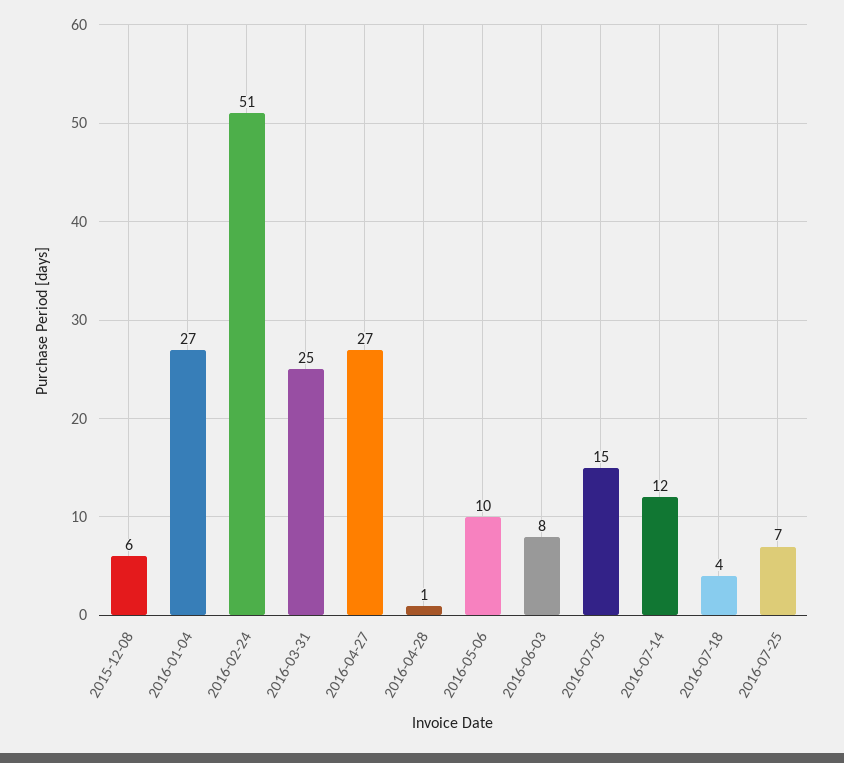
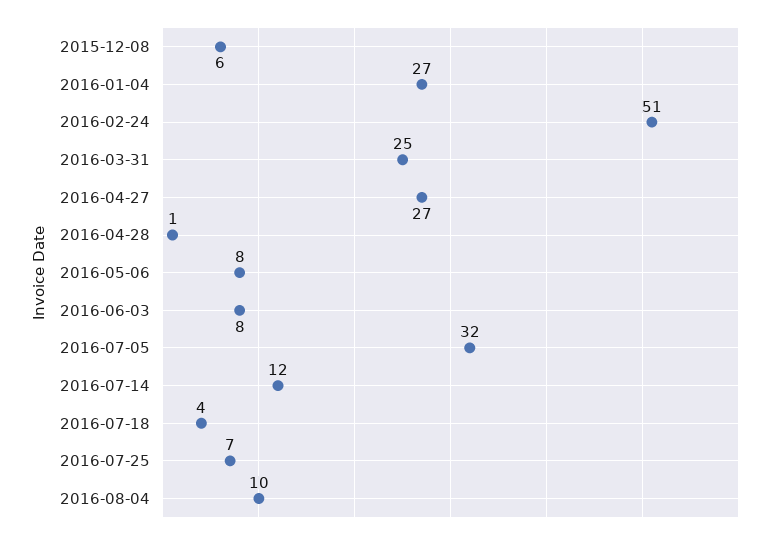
2016-05-06: 10 -> 8
2016-07-05: 15 -> 32
2016-08-04: none -> 10

